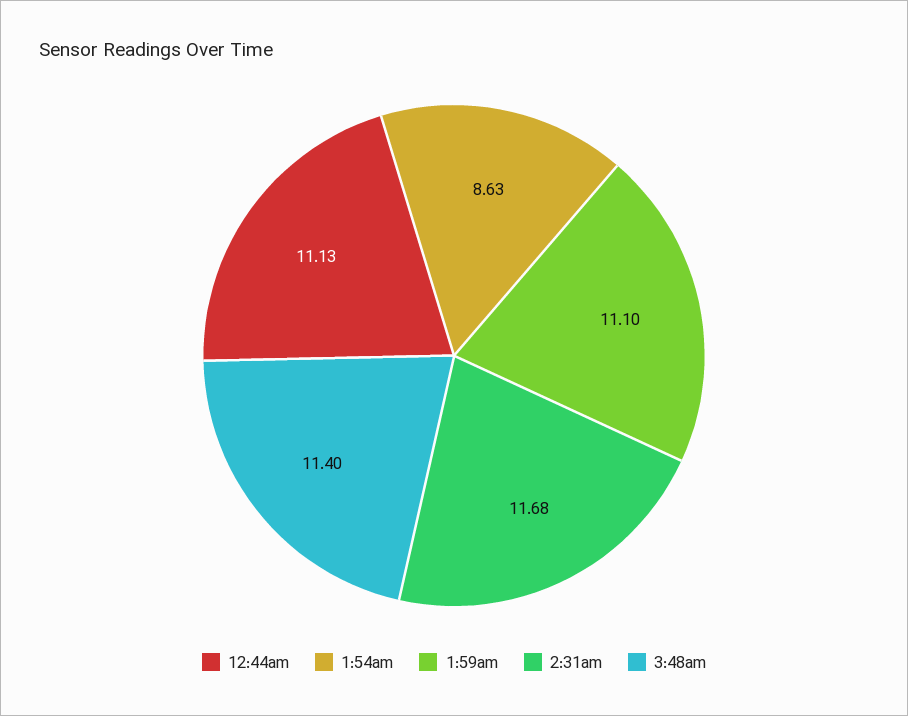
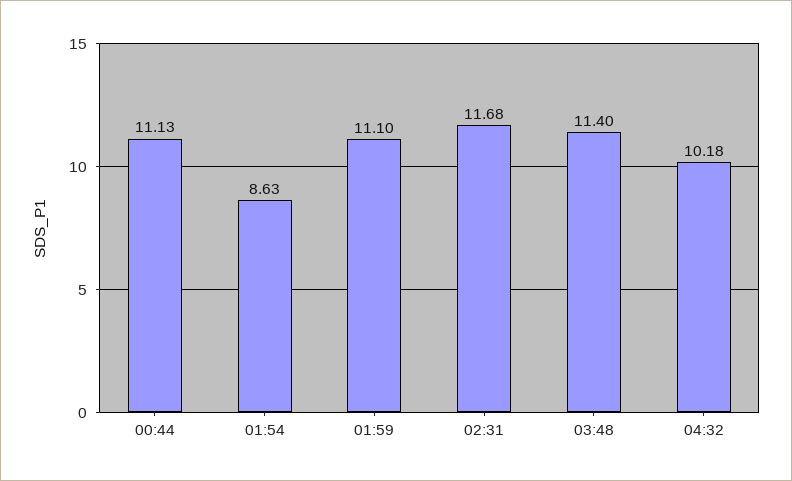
04:32: none -> 10.18

